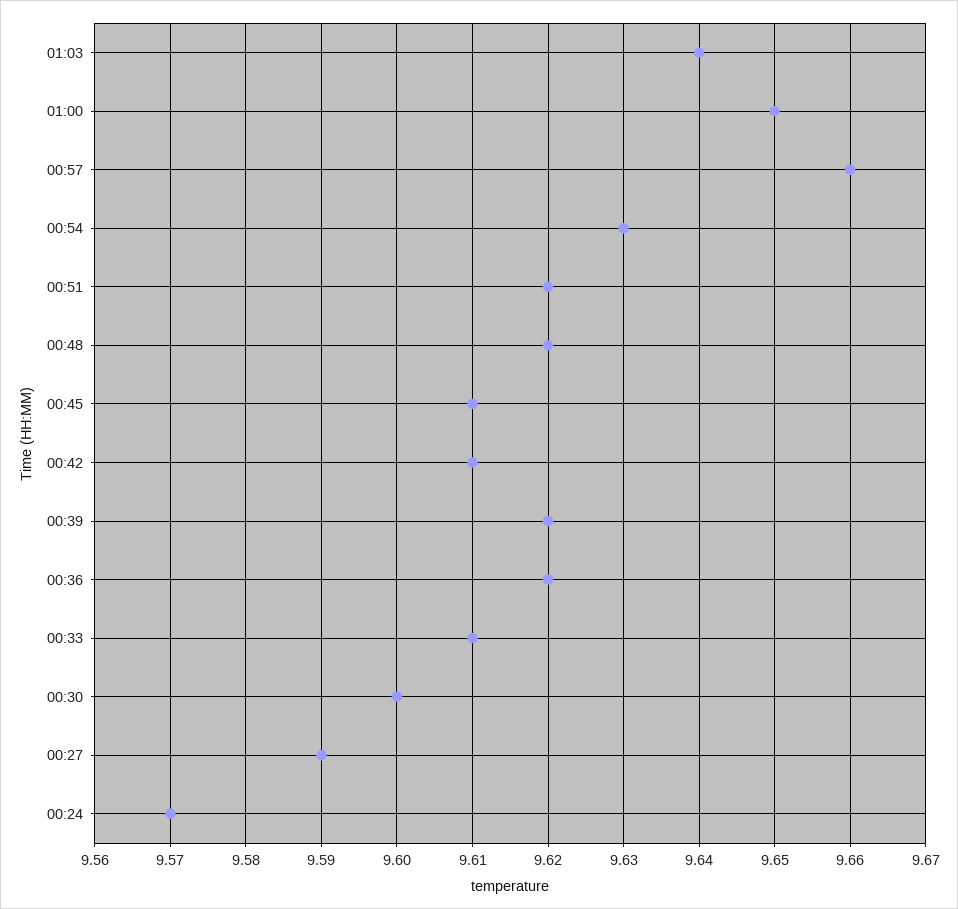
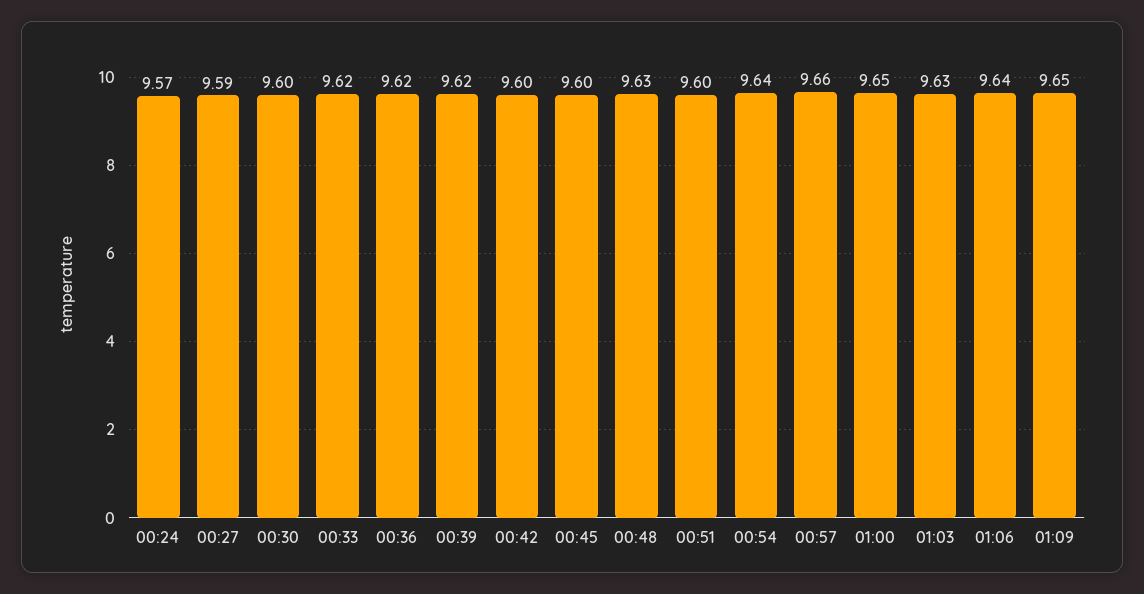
01:03: 9.64 -> 9.63
00:54: 9.63 -> 9.64
00:51: 9.62 -> 9.6
00:48: 9.62 -> 9.63
00:45: 9.61 -> 9.6
00:42: 9.61 -> 9.6
00:33: 9.61 -> 9.62
01:06: none -> 9.64
01:09: none -> 9.65

